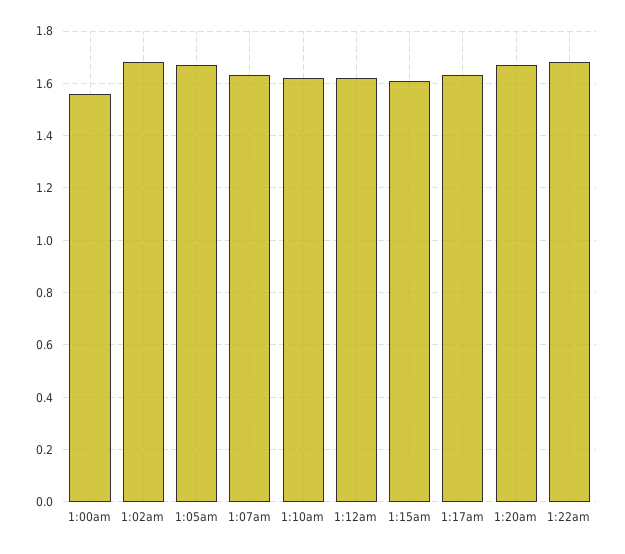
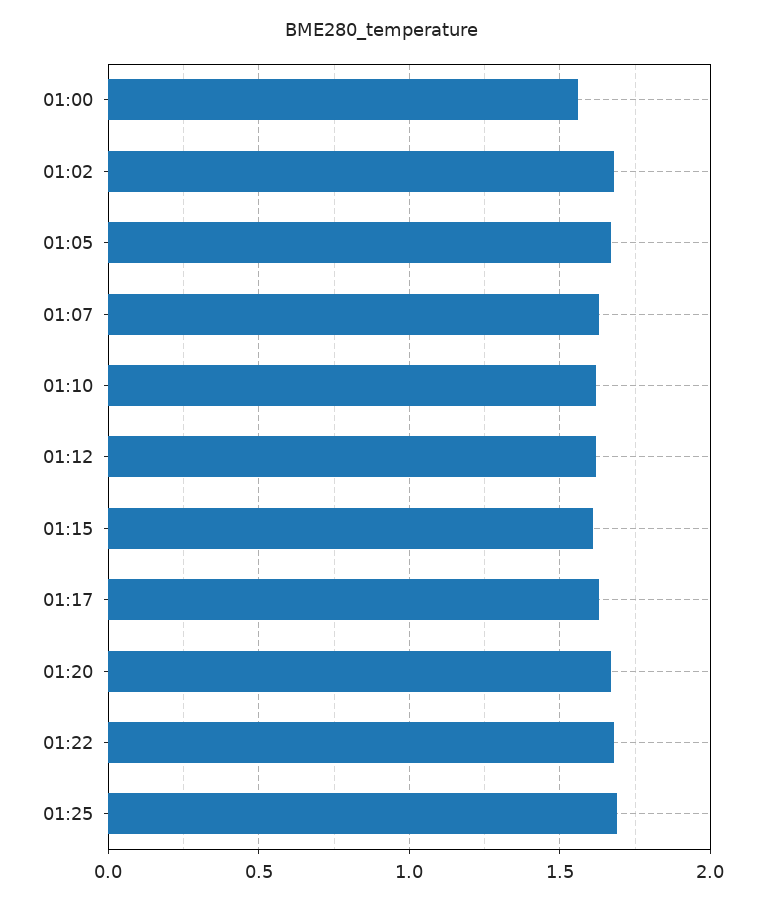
01:25: none -> 1.7

